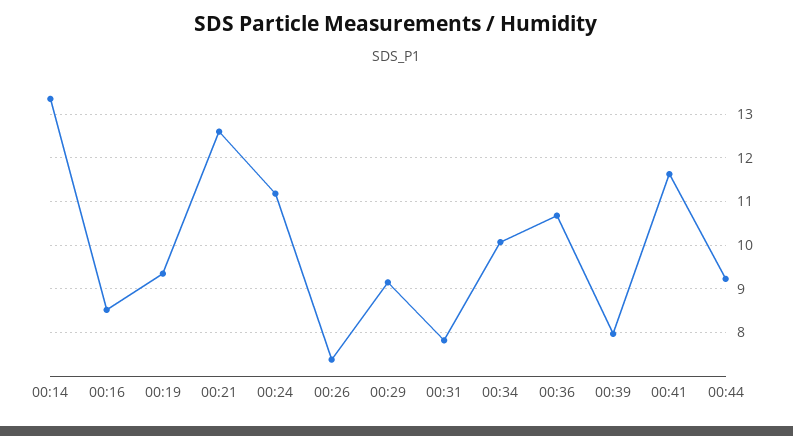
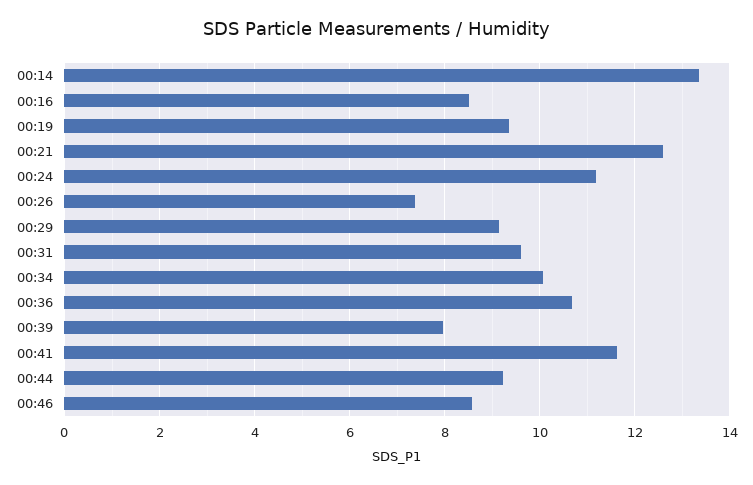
00:31: 7.8 -> 9.6
00:46: none -> 8.6

